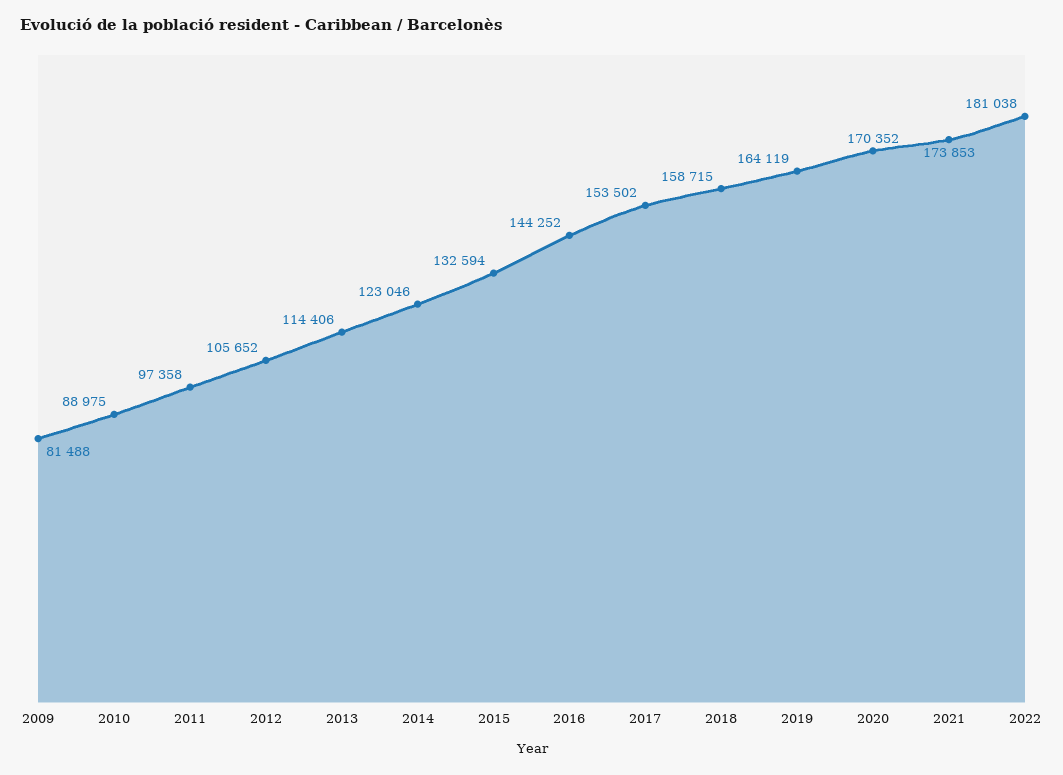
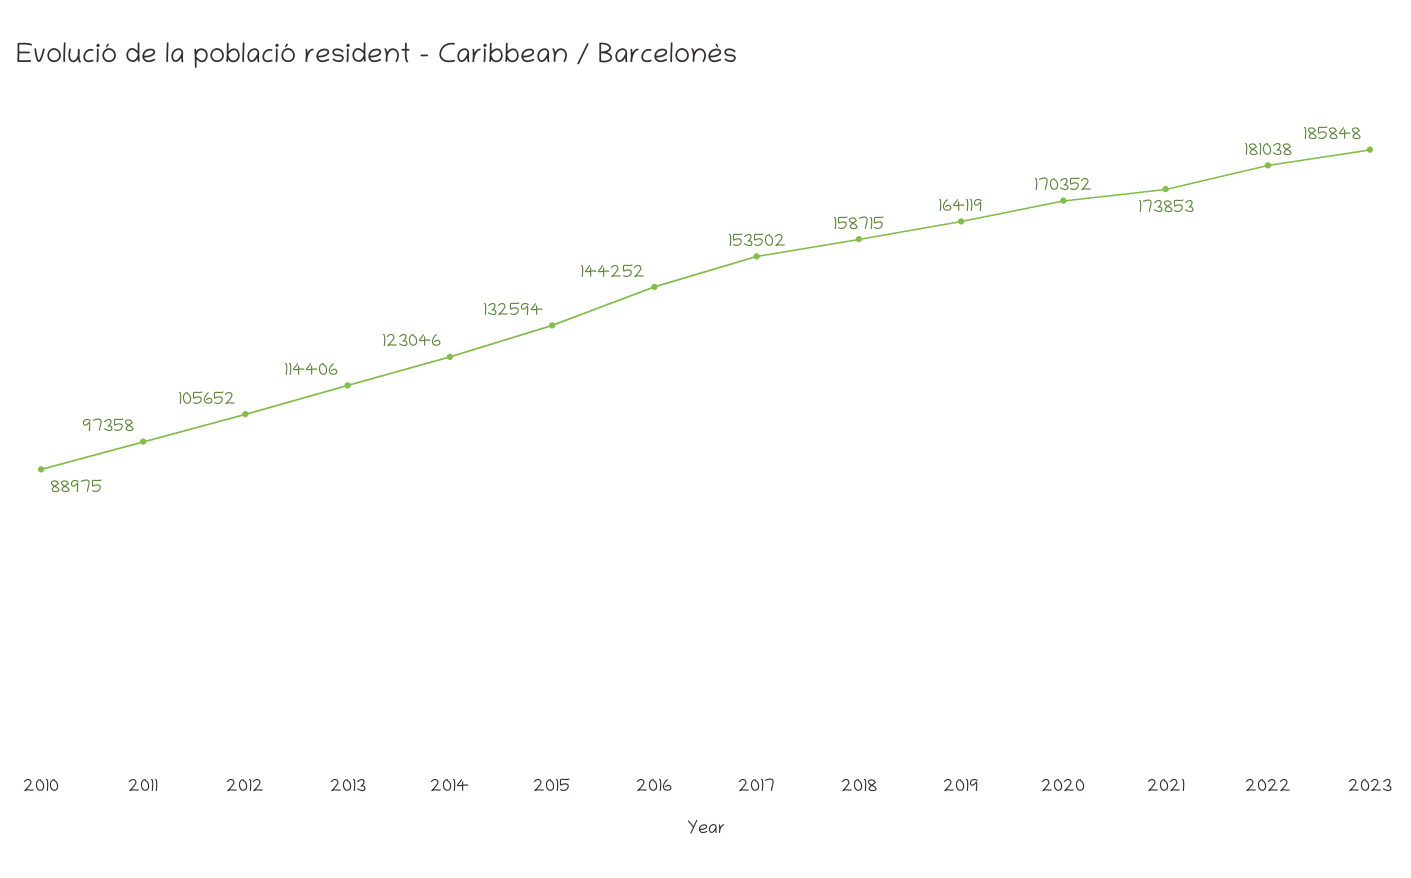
2009: 81488 -> none
2023: none -> 185848

